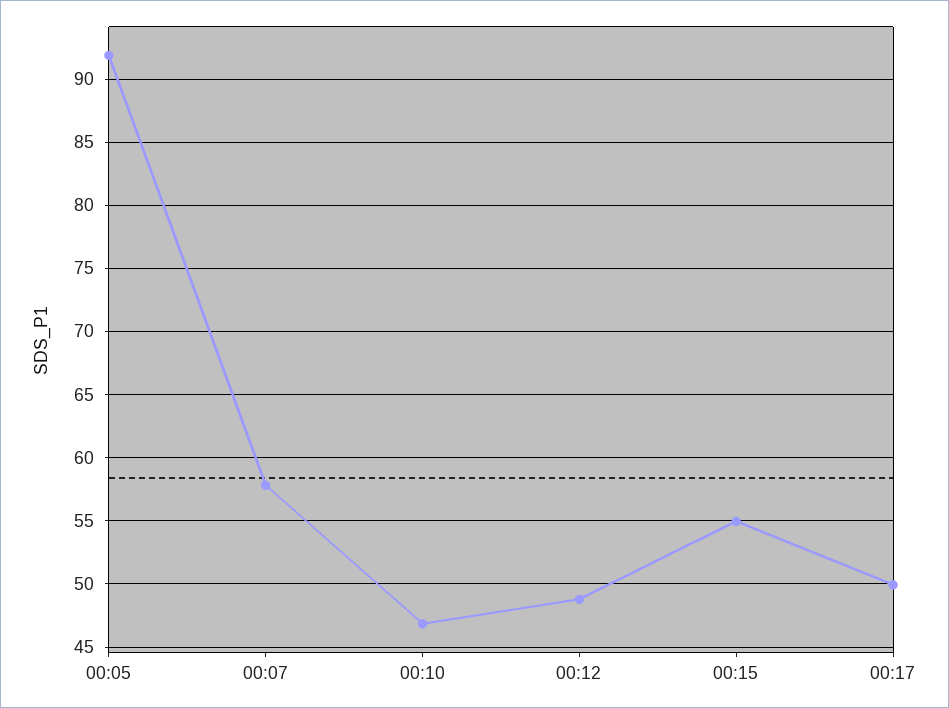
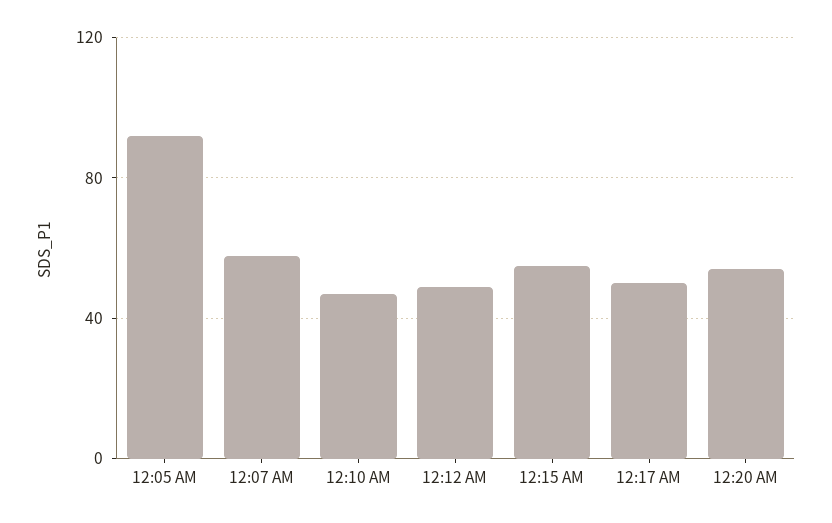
12:20 AM: none -> 55

